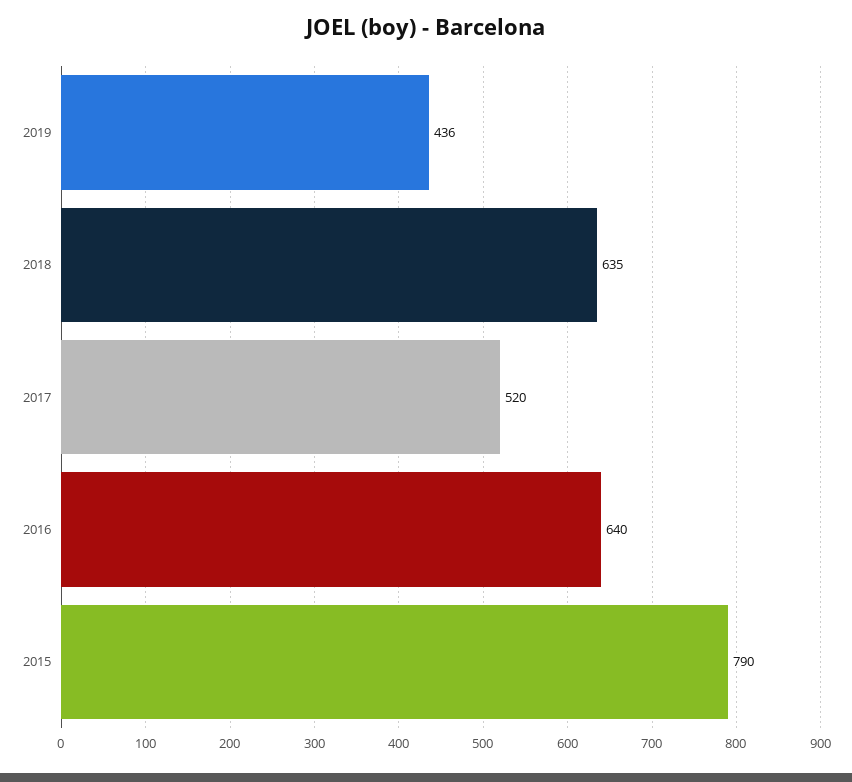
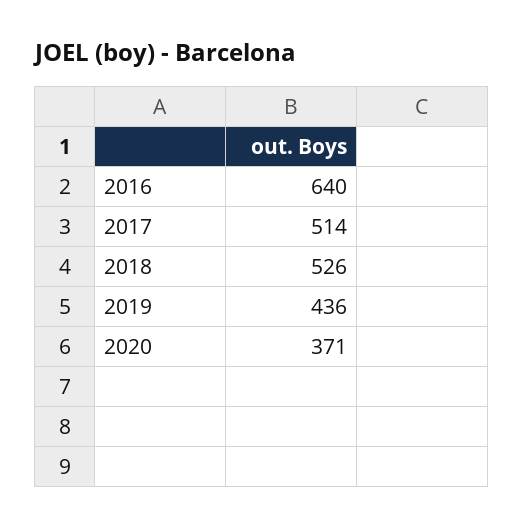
2018: 635 -> 526
2017: 520 -> 514
2015: 790 -> none
2020: none -> 371

